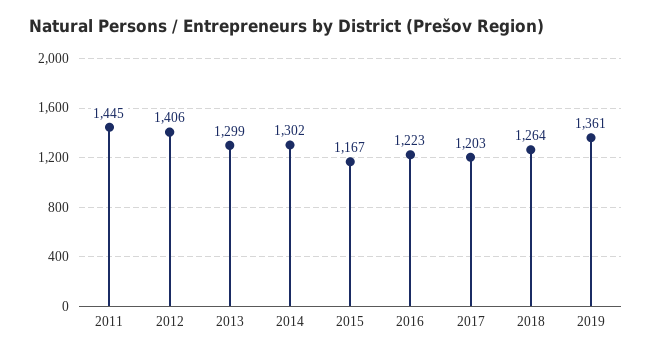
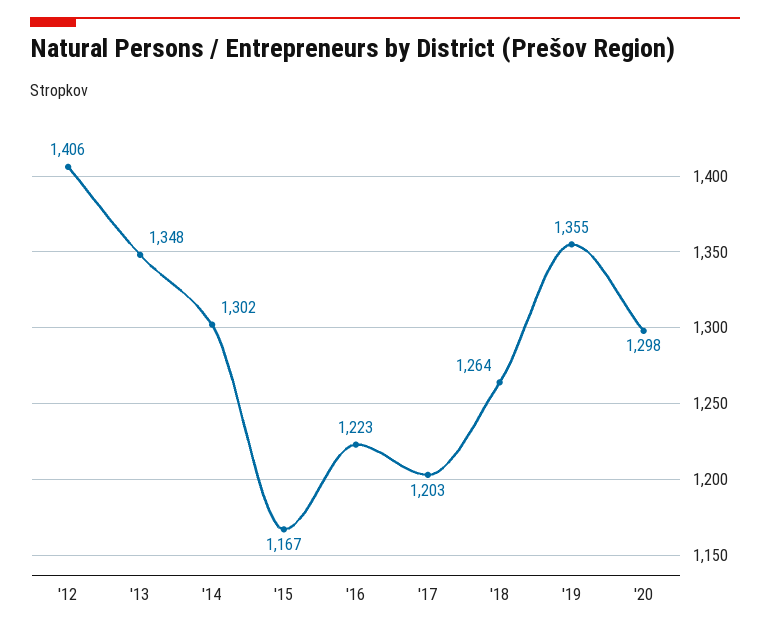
2011: 1445 -> none
2013: 1299 -> 1348
2019: 1361 -> 1355
'20: none -> 1298

